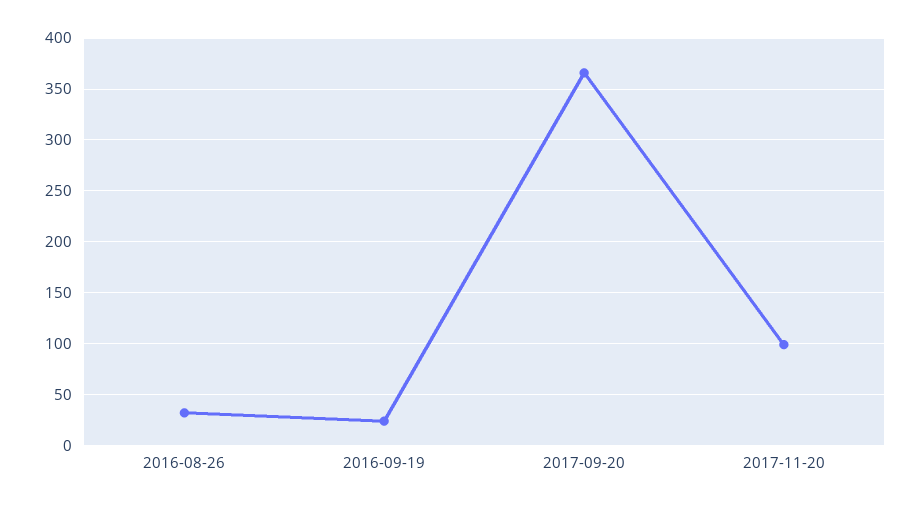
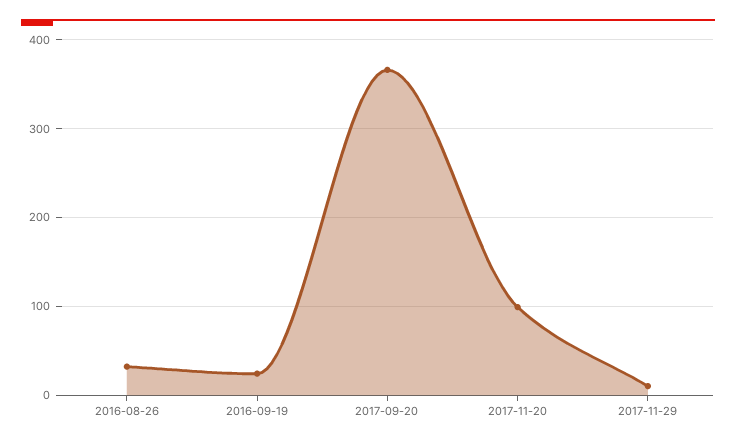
2017-11-29: none -> 10

